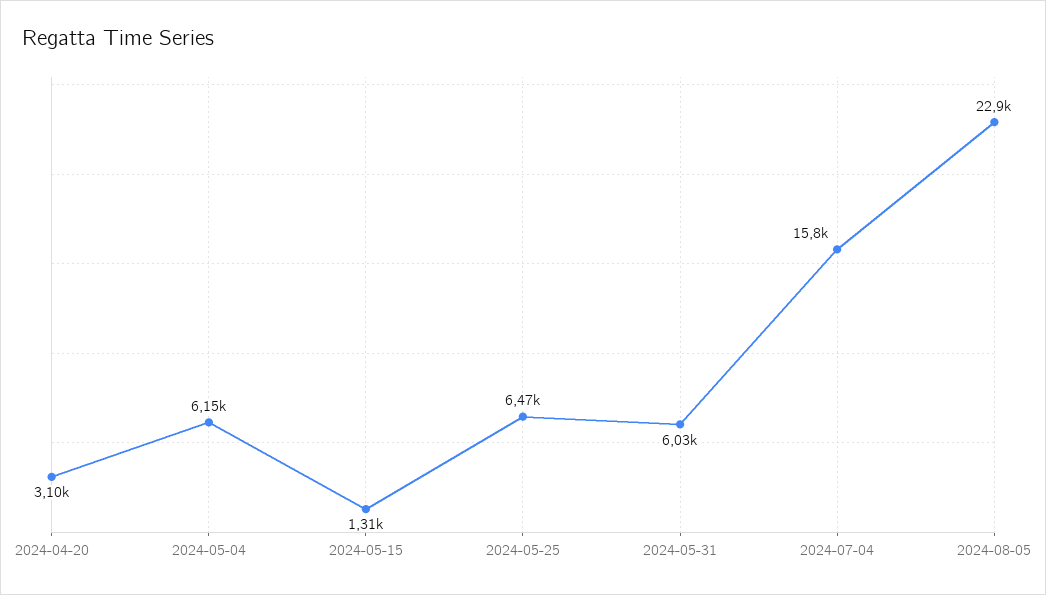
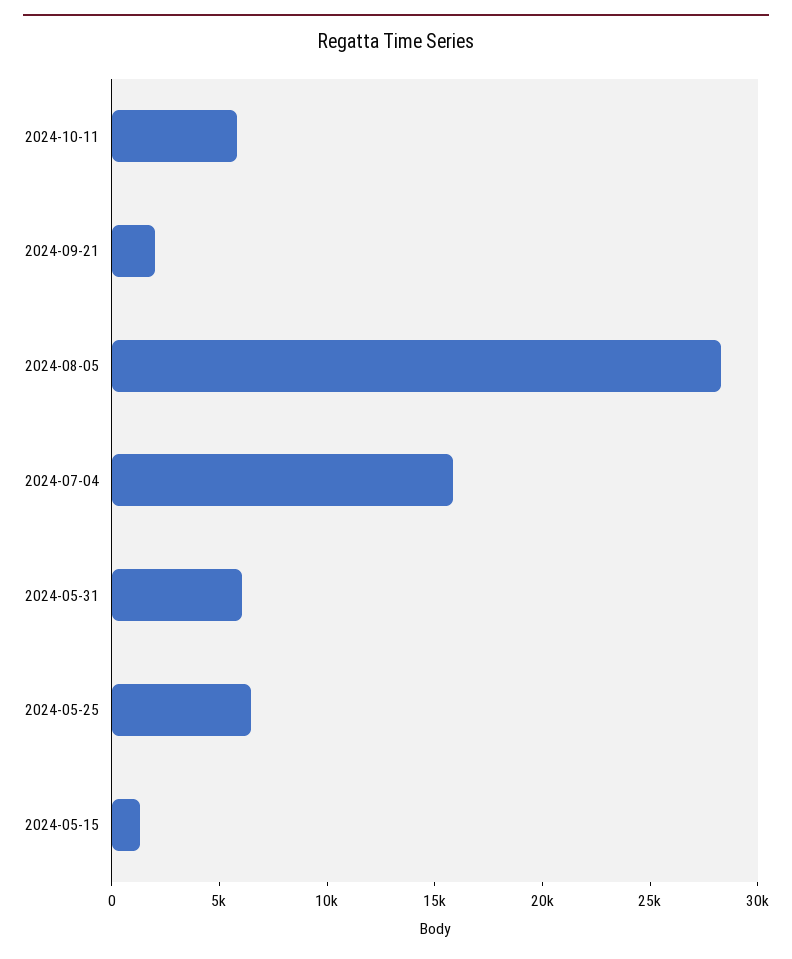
2024-04-20: 3100 -> none
2024-05-04: 6150 -> none
2024-08-05: 22900 -> 28000
2024-10-11: none -> 6000
2024-09-21: none -> 2000

